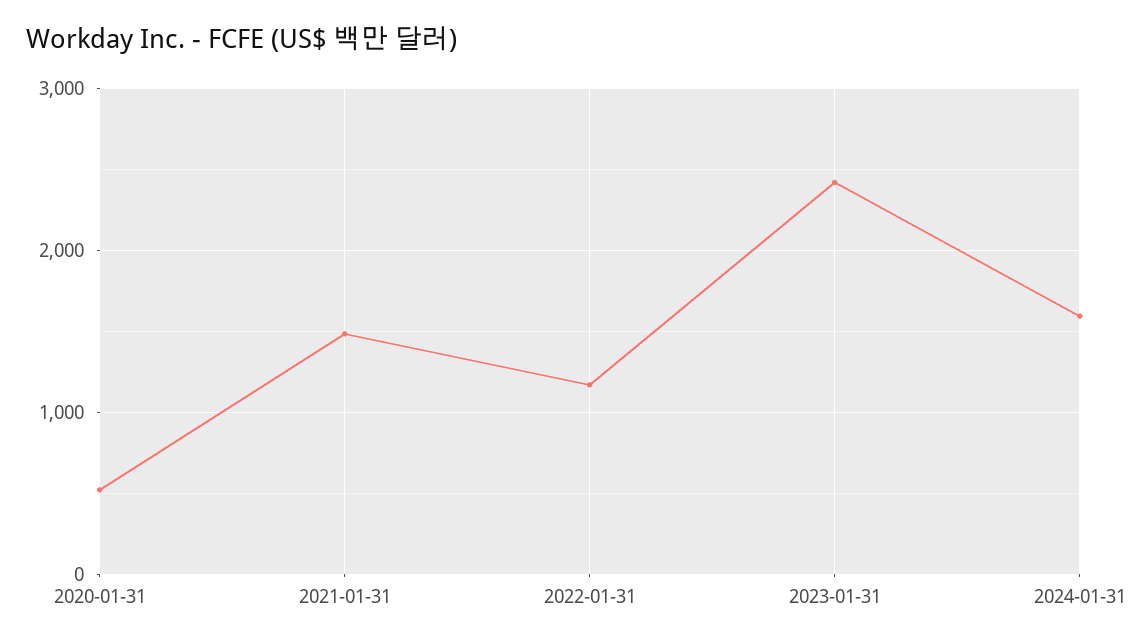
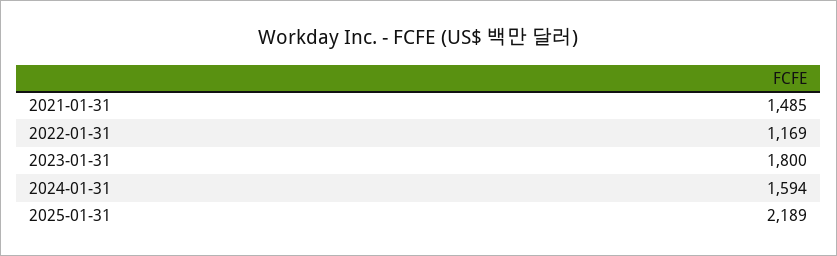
2020-01-31: 500 -> none
2023-01-31: 2400 -> 1800
2025-01-31: none -> 2189

